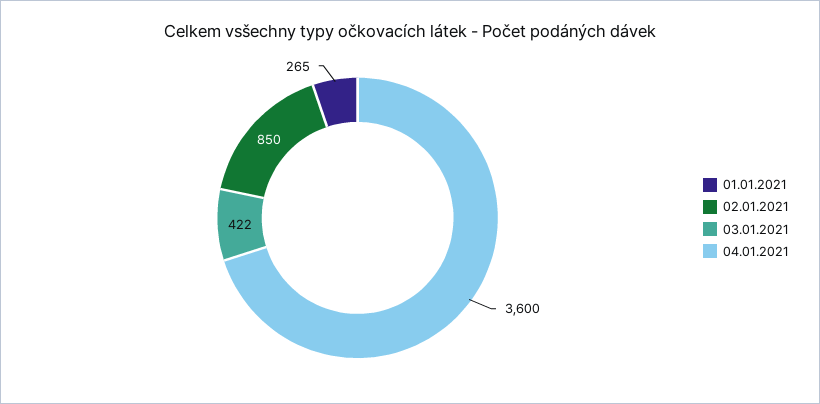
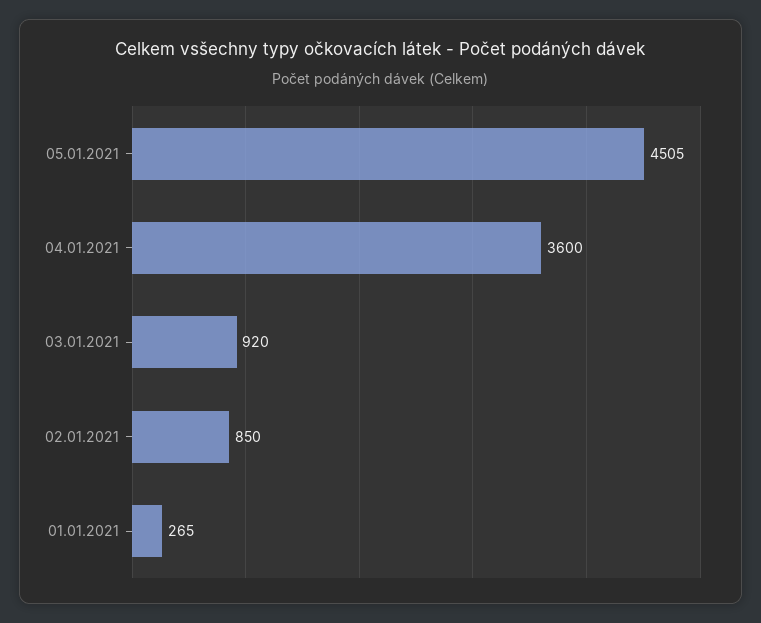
03.01.2021: 422 -> 920
05.01.2021: none -> 4505

